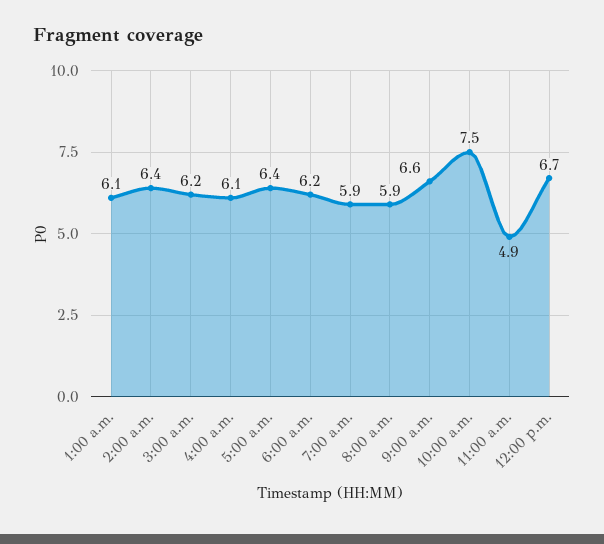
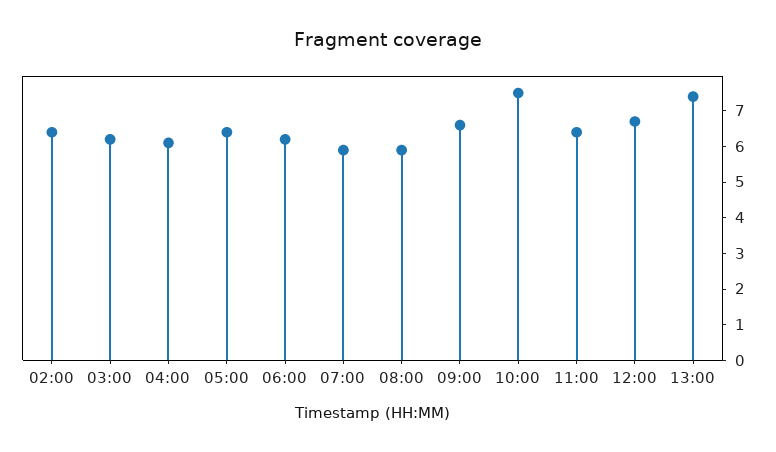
1:00 a.m.: 6.1 -> none
11:00 a.m.: 4.9 -> 6.5
13:00: none -> 7.5

